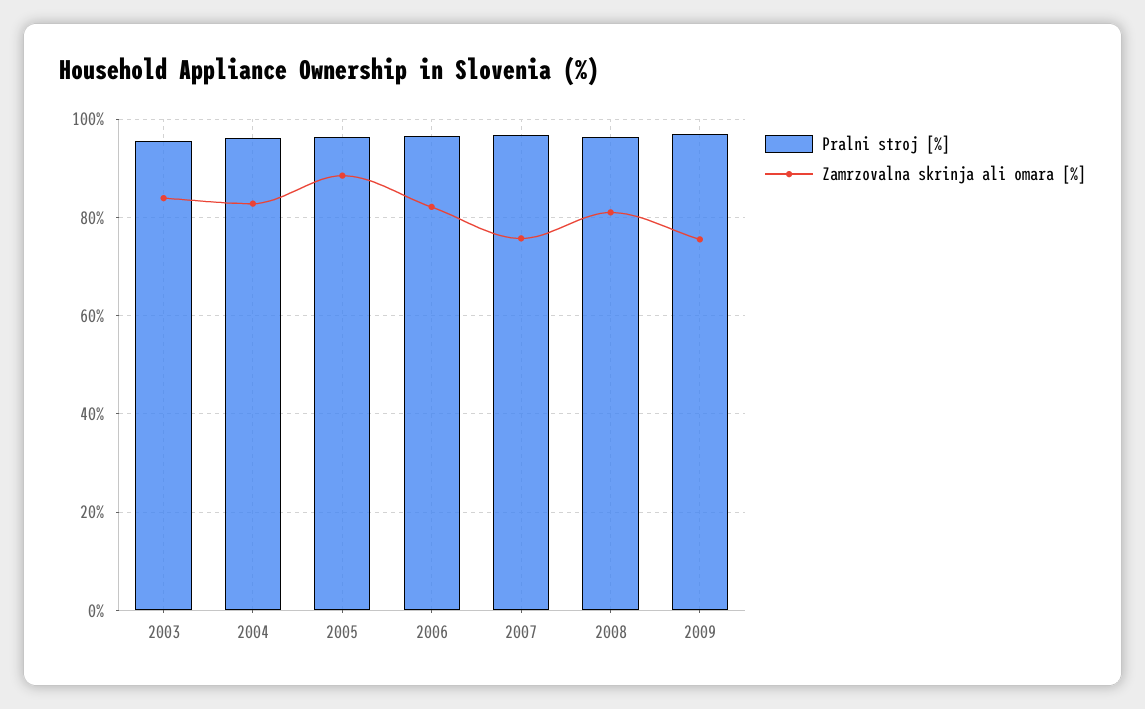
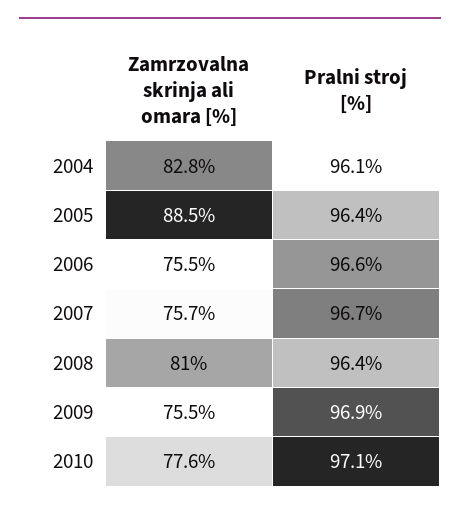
Pralni stroj [%], 2003: 96 -> none
Zamrzovalna skrinja ali omara [%], 2003: 84 -> none
Zamrzovalna skrinja ali omara [%], 2006: 82 -> 75.5
Zamrzovalna skrinja ali omara [%], 2010: none -> 77.6
Pralni stroj [%], 2010: none -> 97.1

